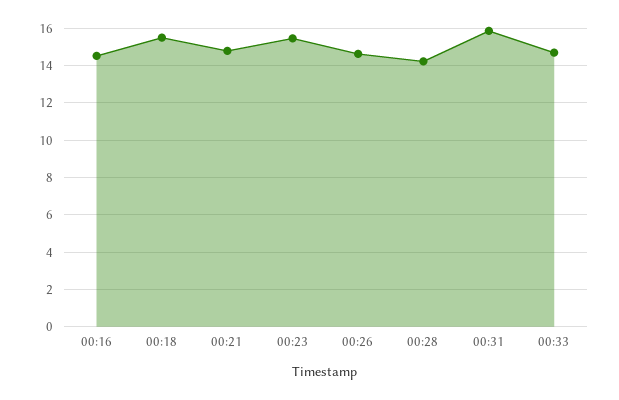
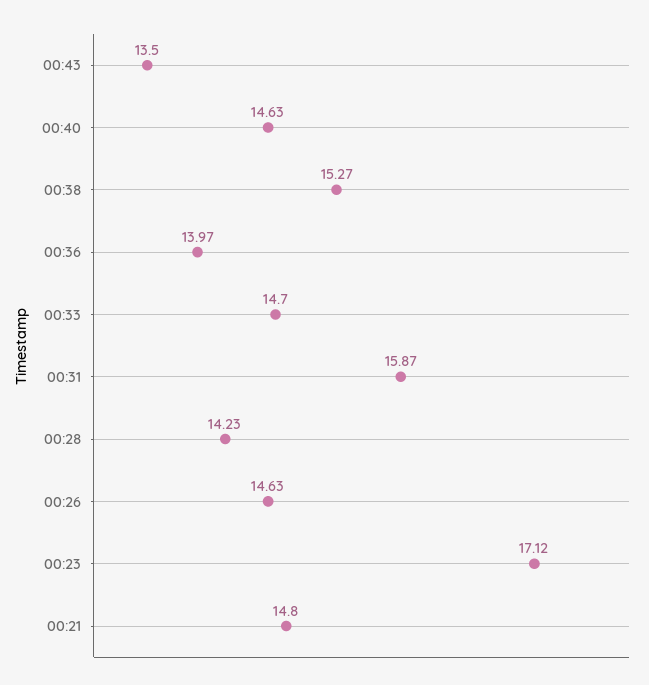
00:16: 14.5 -> none
00:18: 15.5 -> none
00:23: 15.5 -> 17.12
00:43: none -> 13.5
00:40: none -> 14.63
00:38: none -> 15.27
00:36: none -> 13.97

